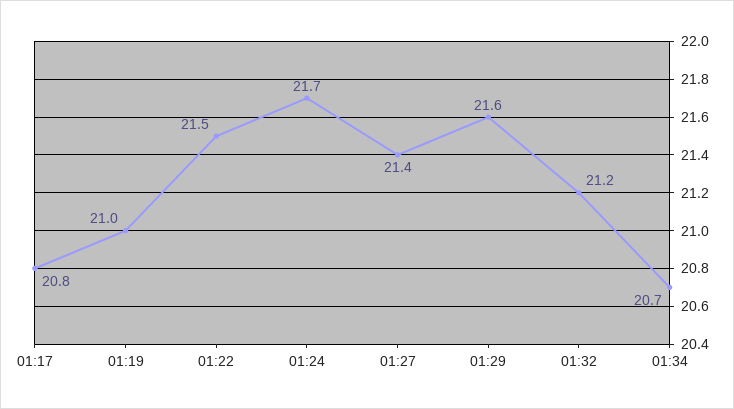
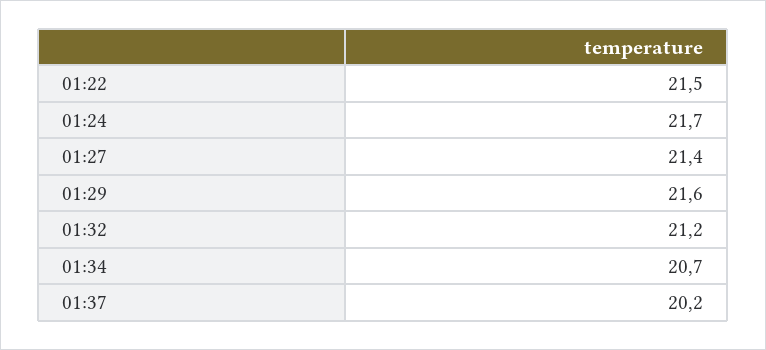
01:17: 20.8 -> none
01:19: 21 -> none
01:37: none -> 20.2

